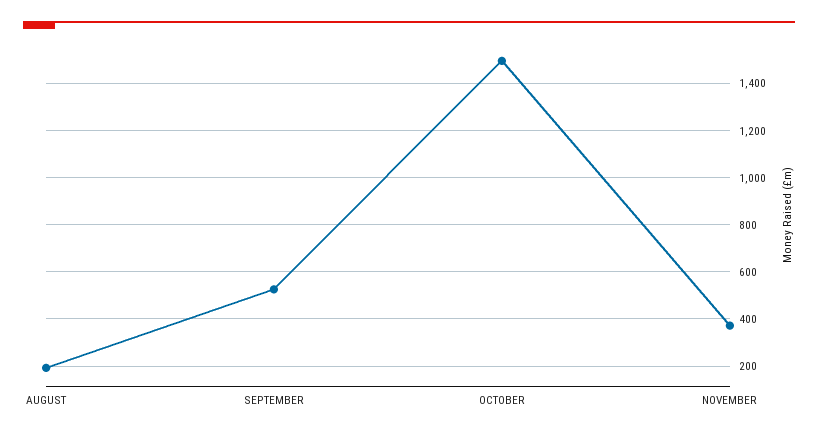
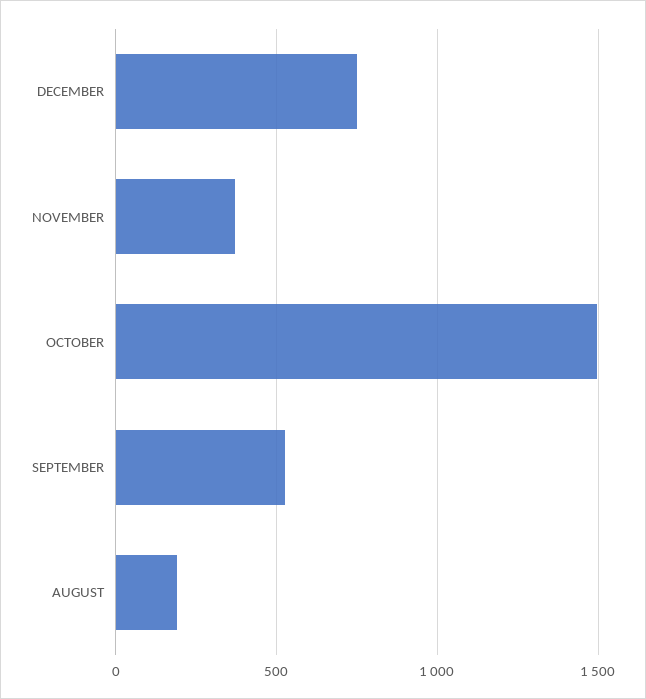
DECEMBER: none -> 750

